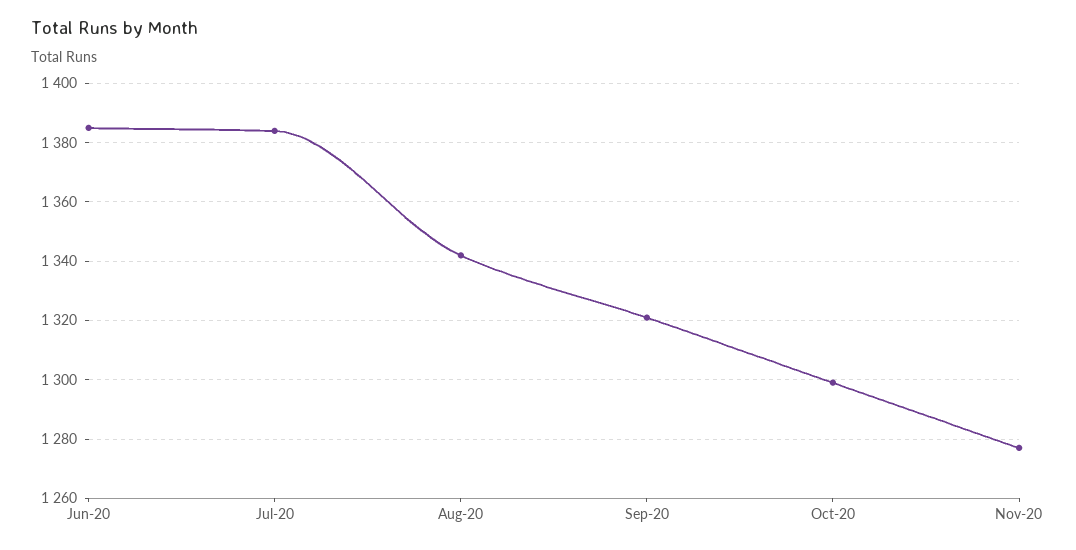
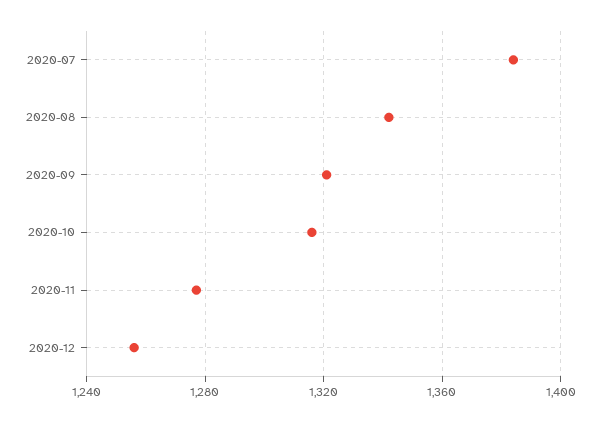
Jun-20: 1385 -> none
Oct-20: 1300 -> 1315
2020-12: none -> 1255

